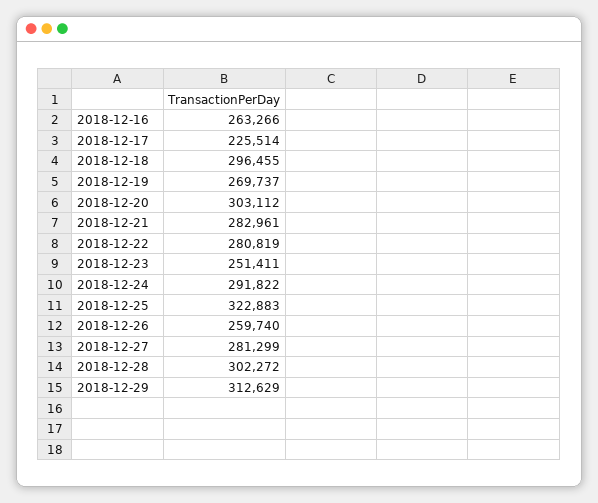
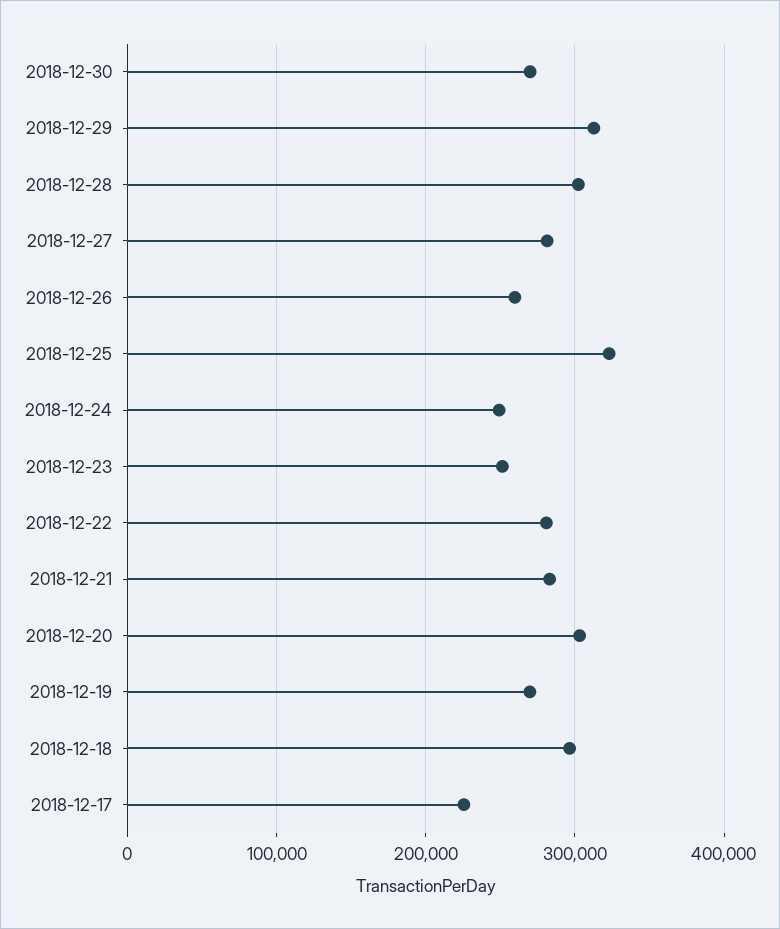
2018-12-16: 263266 -> none
2018-12-24: 291822 -> 250000
2018-12-30: none -> 270000

